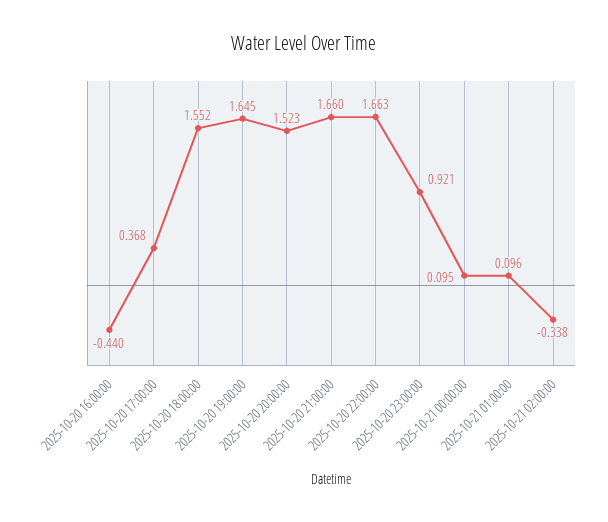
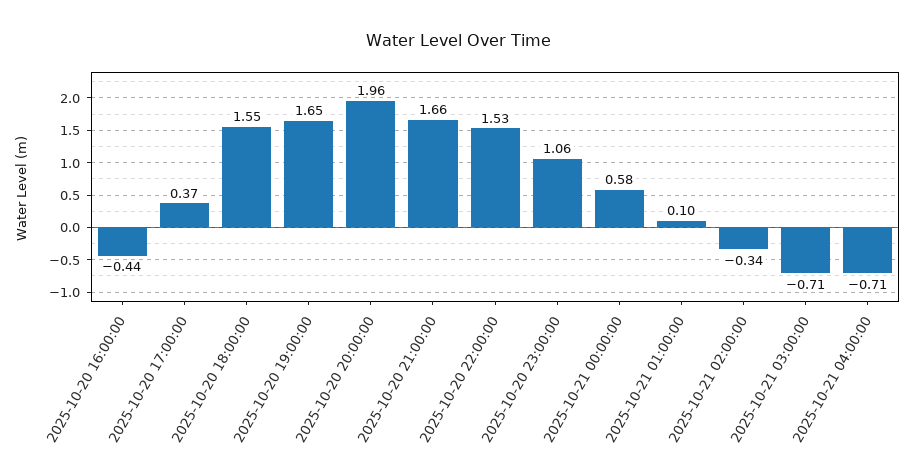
2025-10-20 20:00:00: 1.523 -> 1.96
2025-10-20 22:00:00: 1.663 -> 1.53
2025-10-20 23:00:00: 0.921 -> 1.06
2025-10-21 00:00:00: 0.095 -> 0.58
2025-10-21 03:00:00: none -> -0.71
2025-10-21 04:00:00: none -> -0.71

